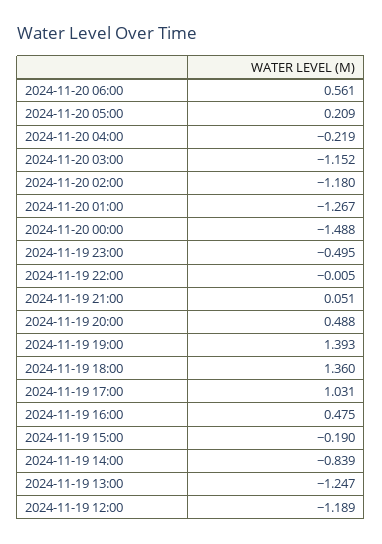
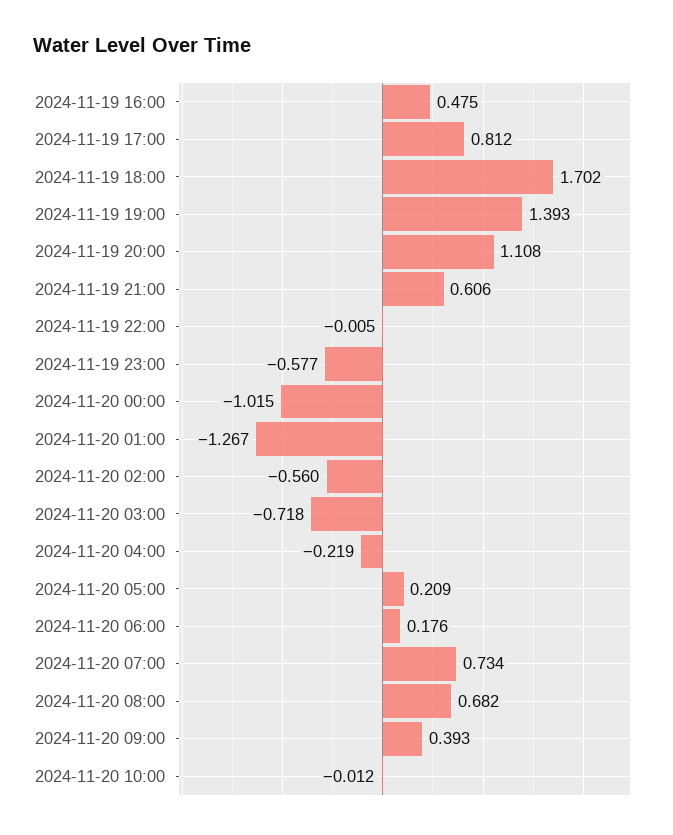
2024-11-20 06:00: 0.561 -> 0.176
2024-11-20 03:00: -1.152 -> -0.718
2024-11-20 02:00: -1.18 -> -0.56
2024-11-20 00:00: -1.488 -> -1.015
2024-11-19 23:00: -0.495 -> -0.577
2024-11-19 21:00: 0.051 -> 0.606
2024-11-19 20:00: 0.488 -> 1.108
2024-11-19 18:00: 1.36 -> 1.702
2024-11-19 17:00: 1.031 -> 0.812
2024-11-19 15:00: -0.19 -> none
2024-11-19 14:00: -0.839 -> none
2024-11-19 13:00: -1.247 -> none
2024-11-19 12:00: -1.189 -> none
2024-11-20 07:00: none -> 0.734
2024-11-20 08:00: none -> 0.682
2024-11-20 09:00: none -> 0.393
2024-11-20 10:00: none -> -0.012

